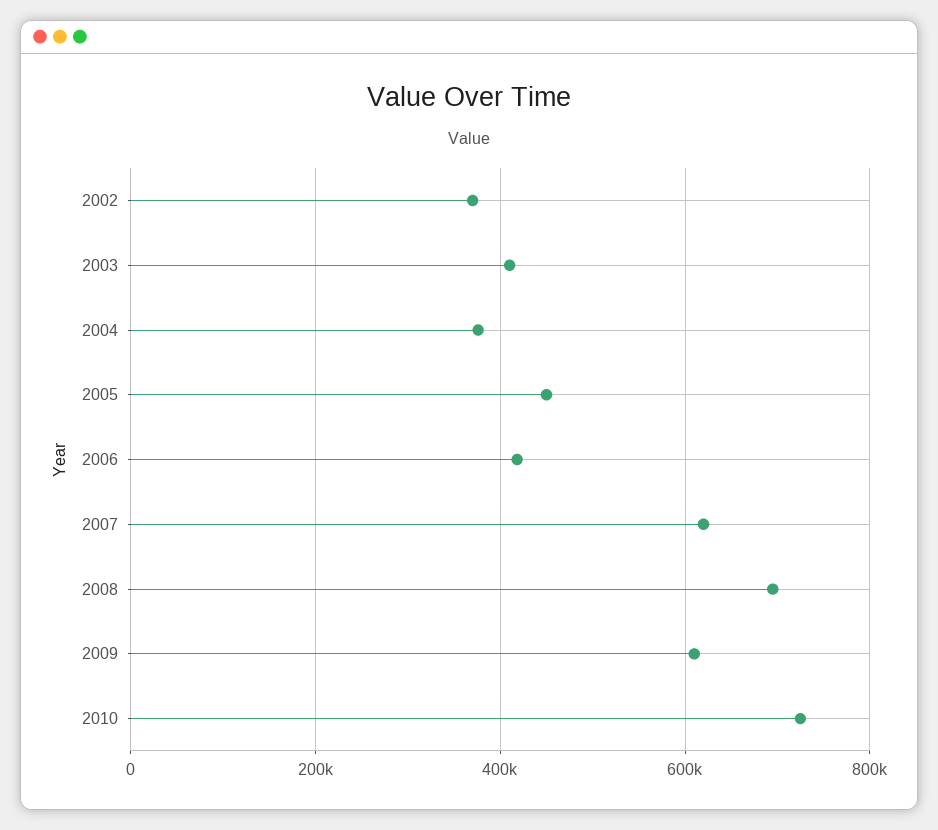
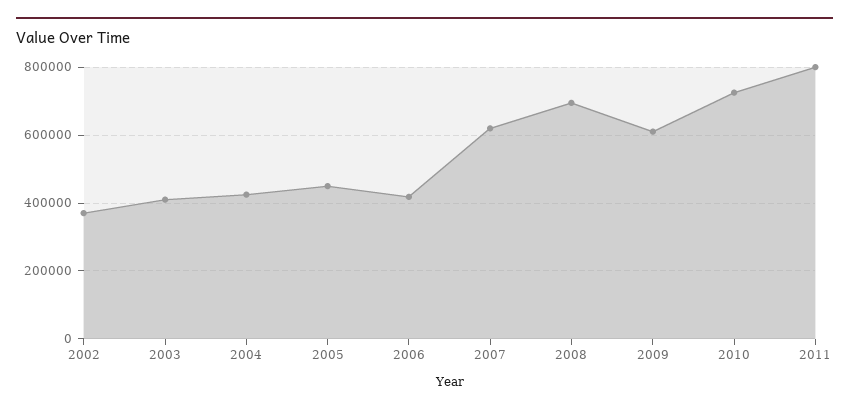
2004: 380000 -> 420000
2011: none -> 800000

